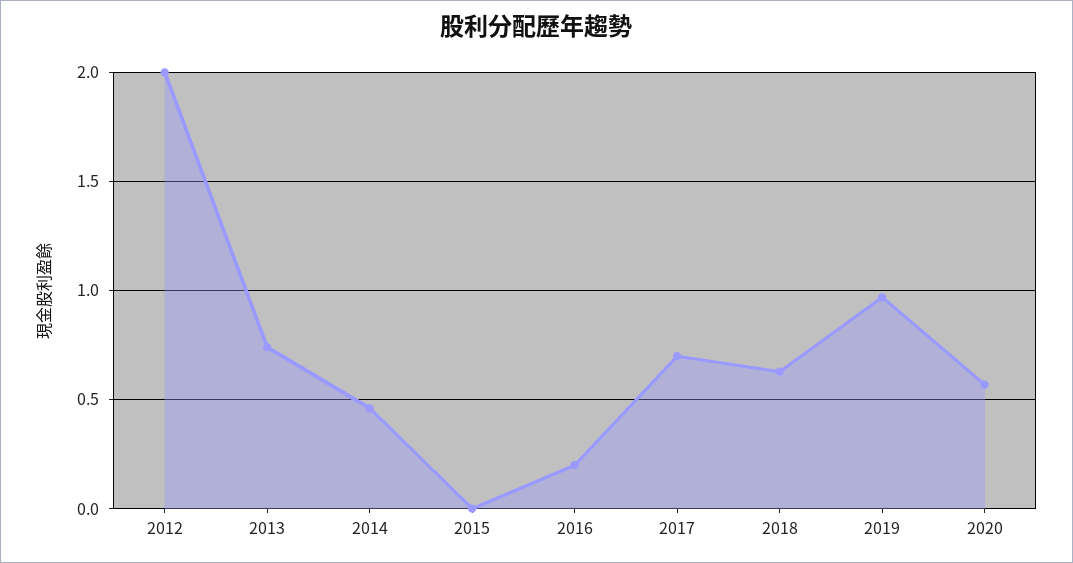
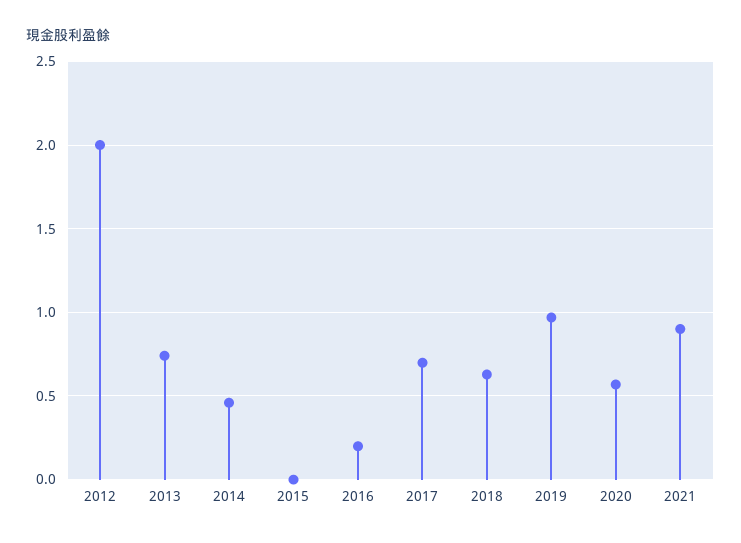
2021: none -> 0.9

